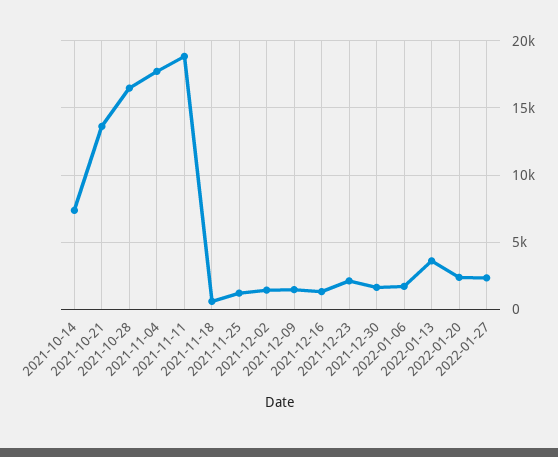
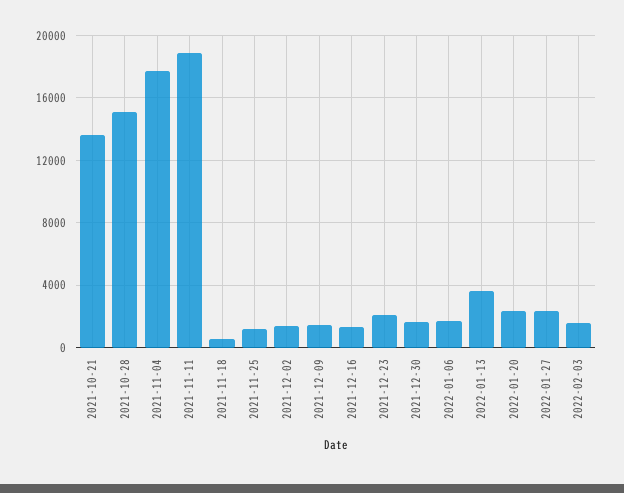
2021-10-14: 7500 -> none
2021-10-28: 16500 -> 15000
2022-02-03: none -> 1500

